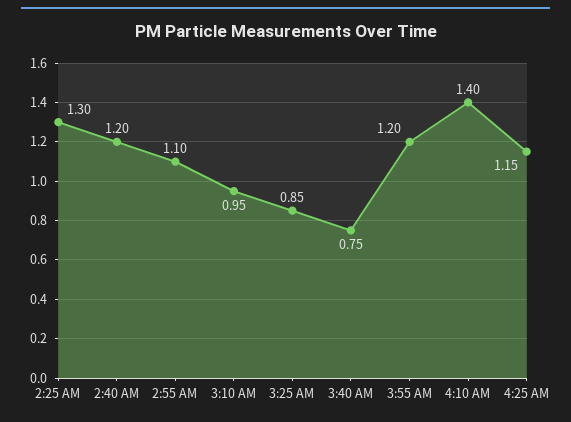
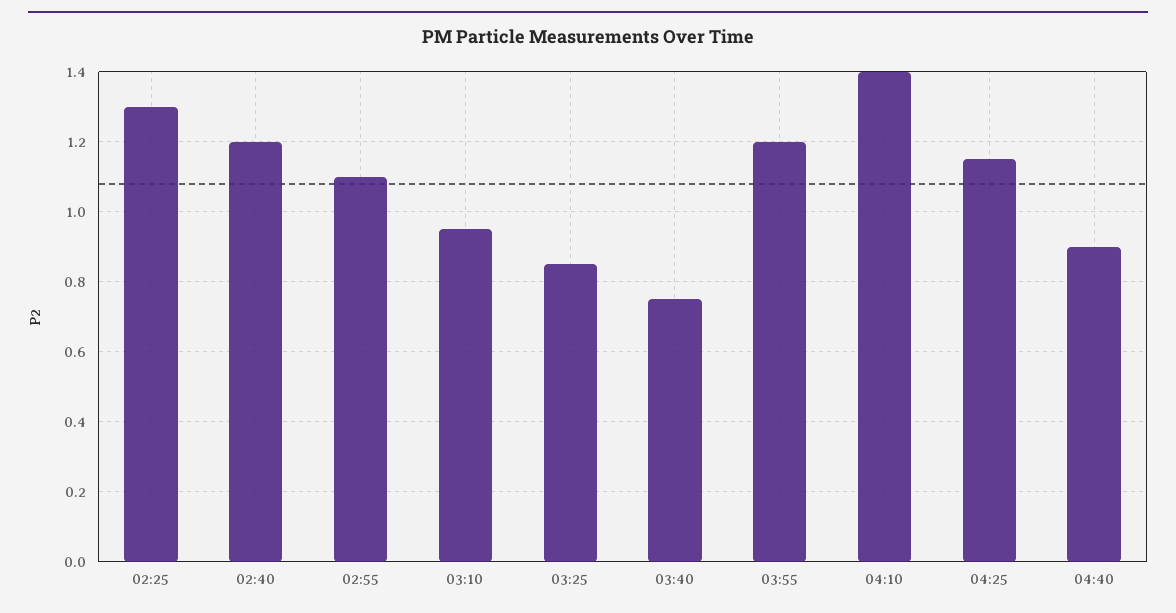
04:40: none -> 0.9

